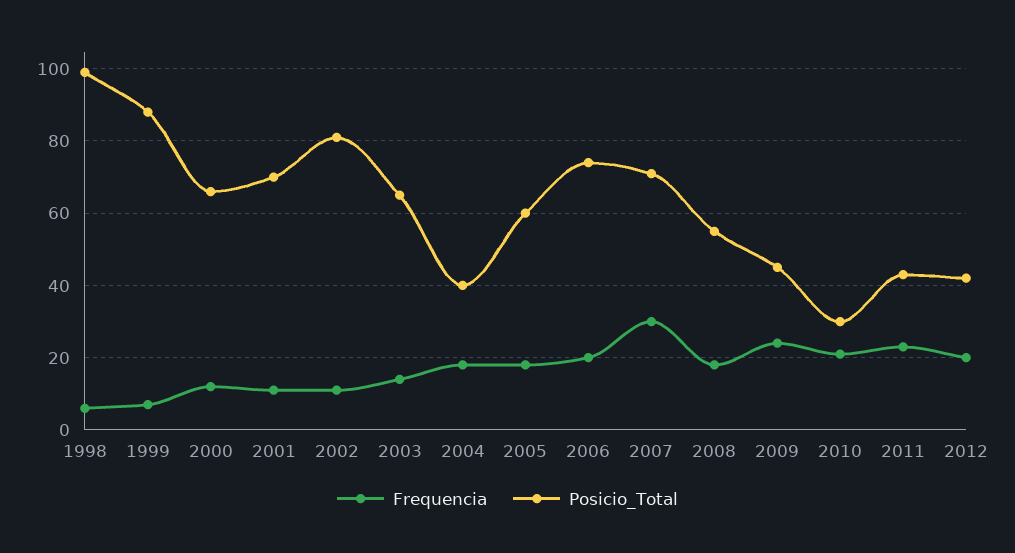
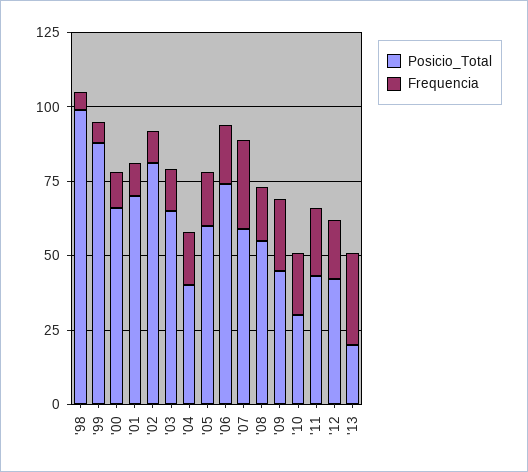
Posicio_Total, 2007: 70 -> 60
Posicio_Total, '13: none -> 20
Frequencia, '13: none -> 30

